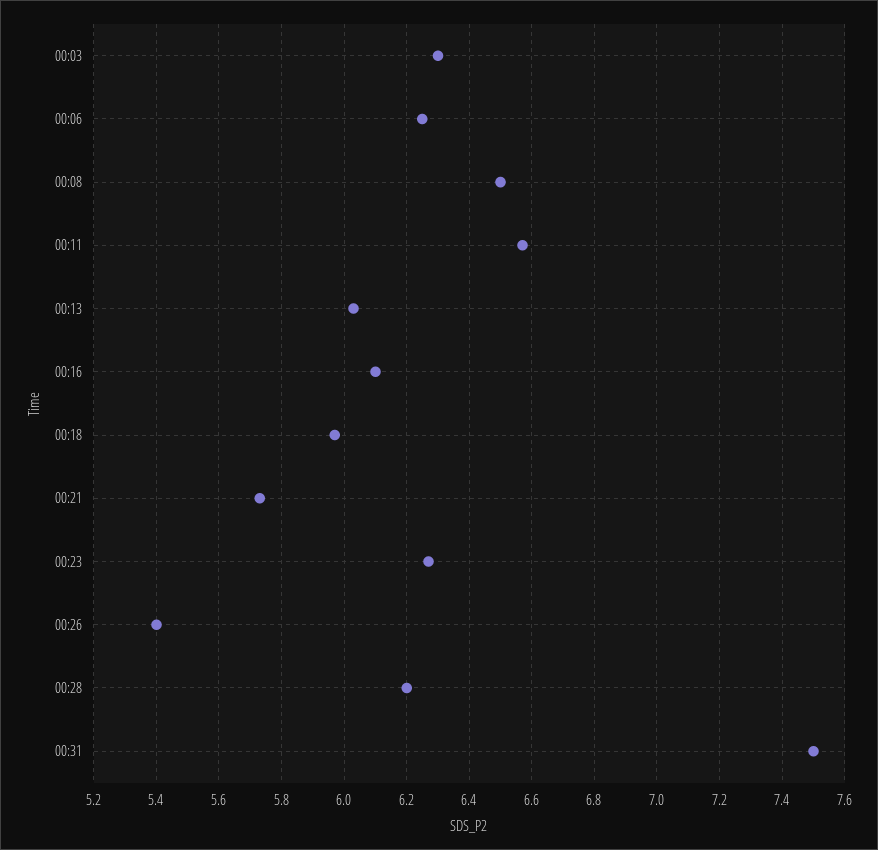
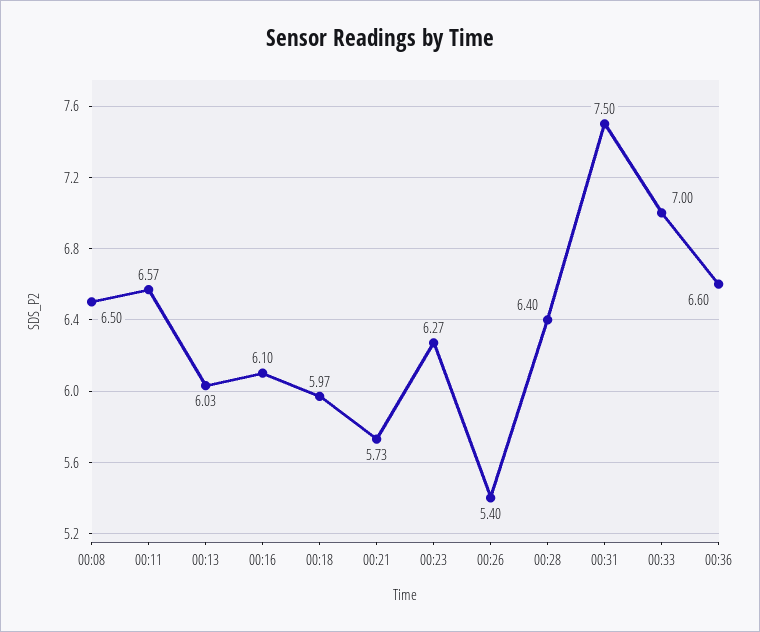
00:03: 6.3 -> none
00:06: 6.25 -> none
00:28: 6.2 -> 6.4
00:33: none -> 7
00:36: none -> 6.6

